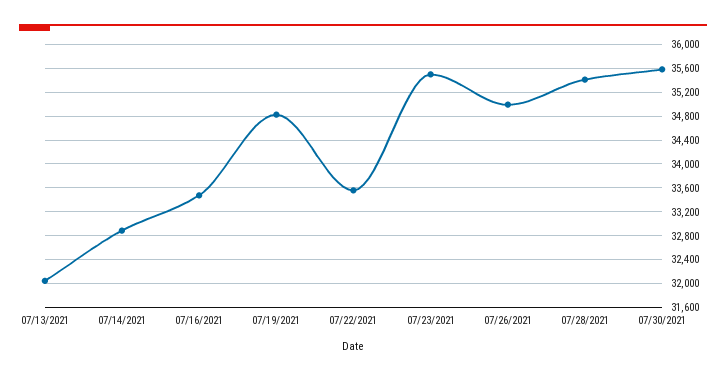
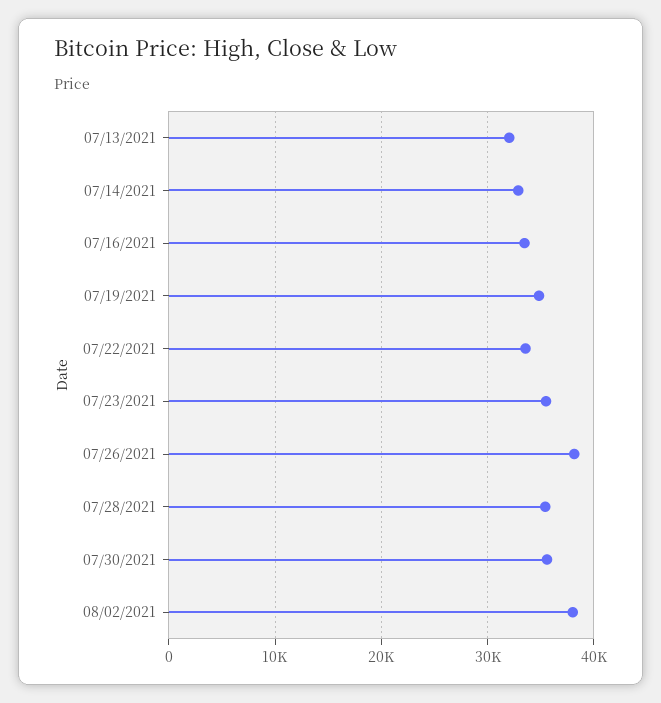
07/26/2021: 35000 -> 38000
08/02/2021: none -> 38000

